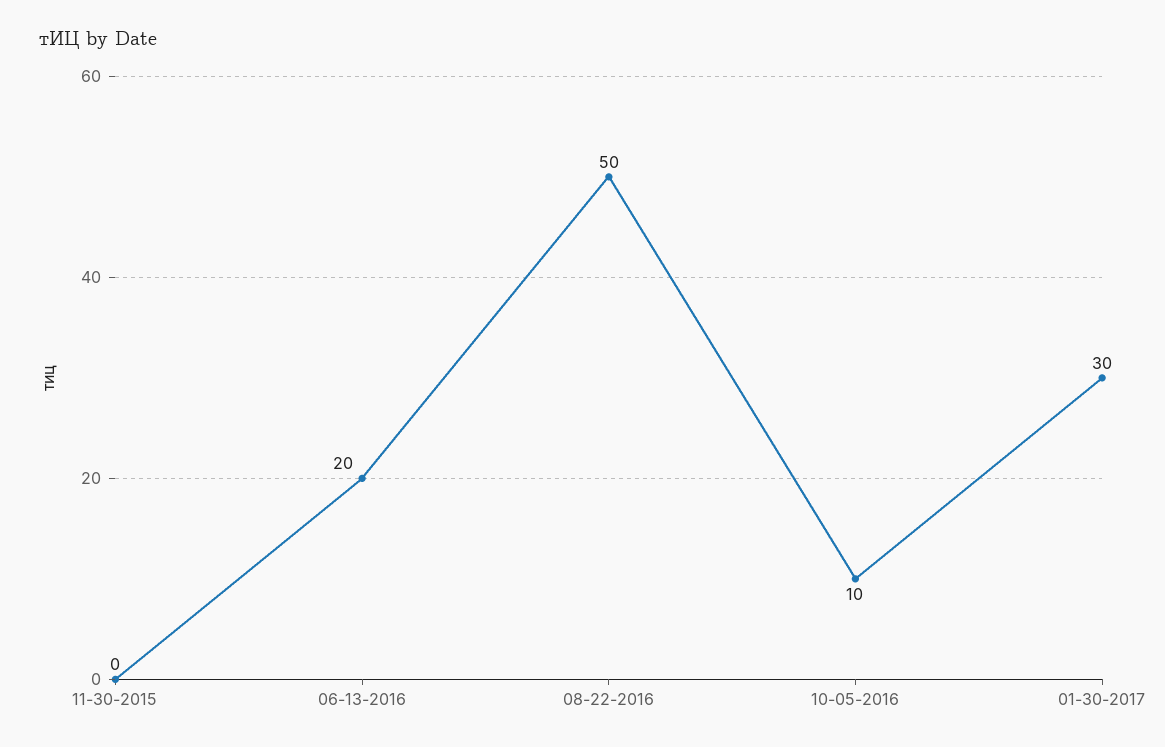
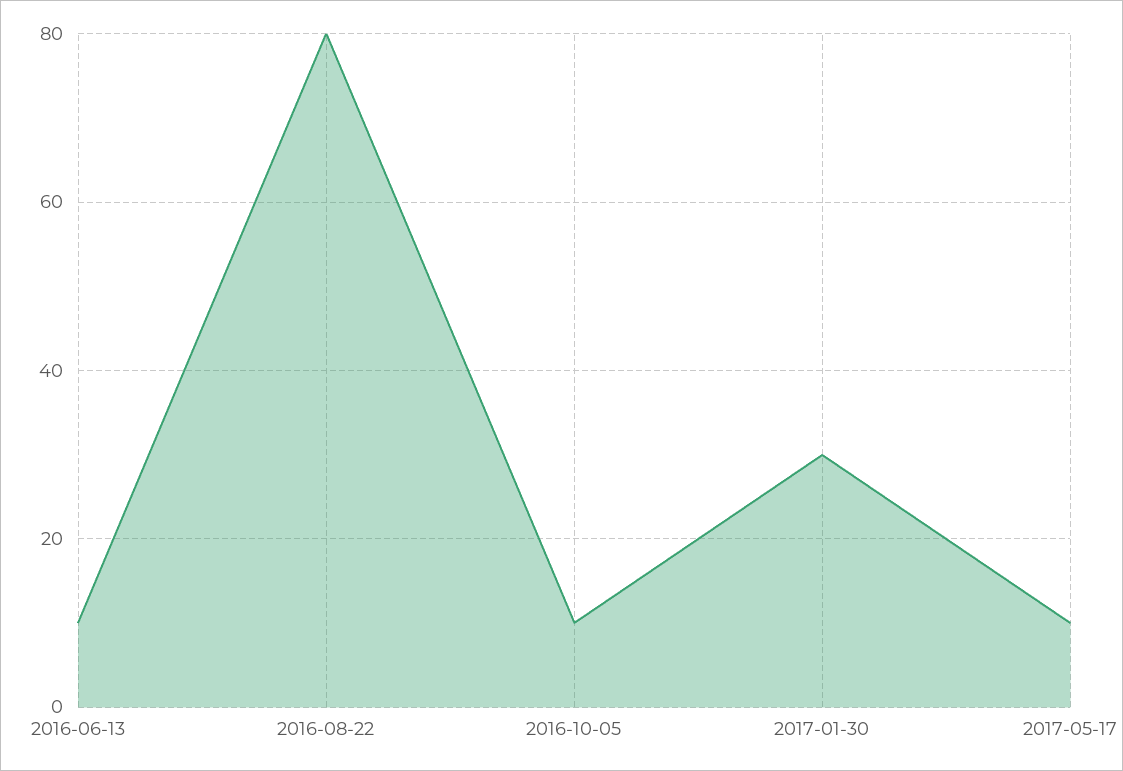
11-30-2015: 0 -> none
06-13-2016: 20 -> 10
08-22-2016: 50 -> 80
2017-05-17: none -> 10

